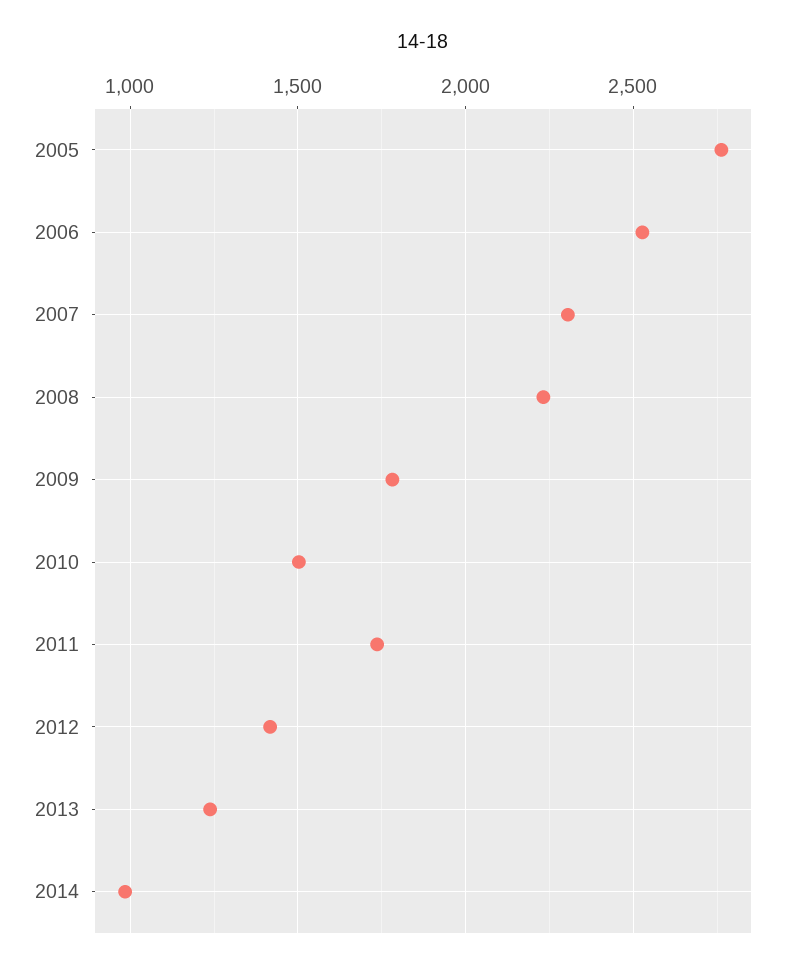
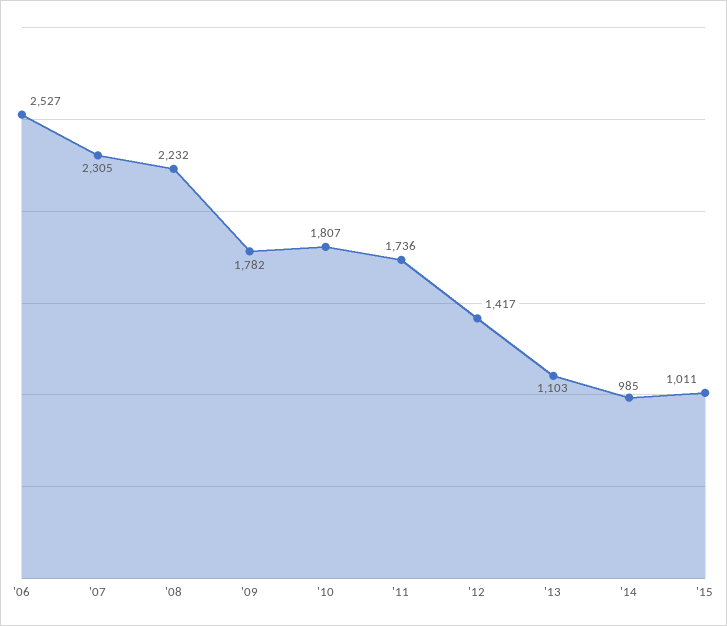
2005: 2750 -> none
2010: 1500 -> 1807
2013: 1250 -> 1103
'15: none -> 1011

